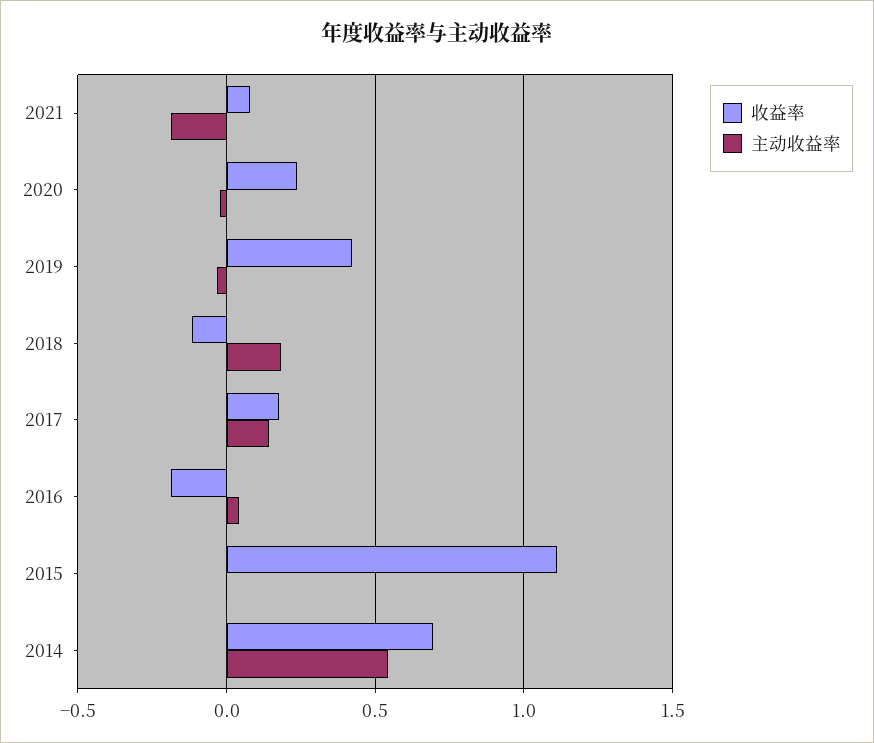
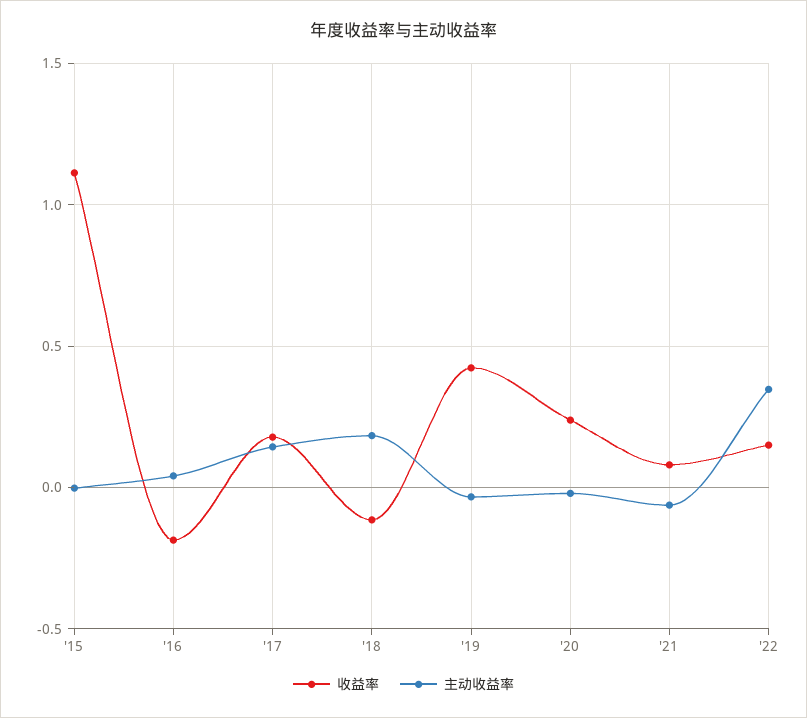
主动收益率, 2021: -0.2 -> -0.05
收益率, 2014: 0.7 -> none
主动收益率, 2014: 0.55 -> none
收益率, '22: none -> 0.15
主动收益率, '22: none -> 0.35

